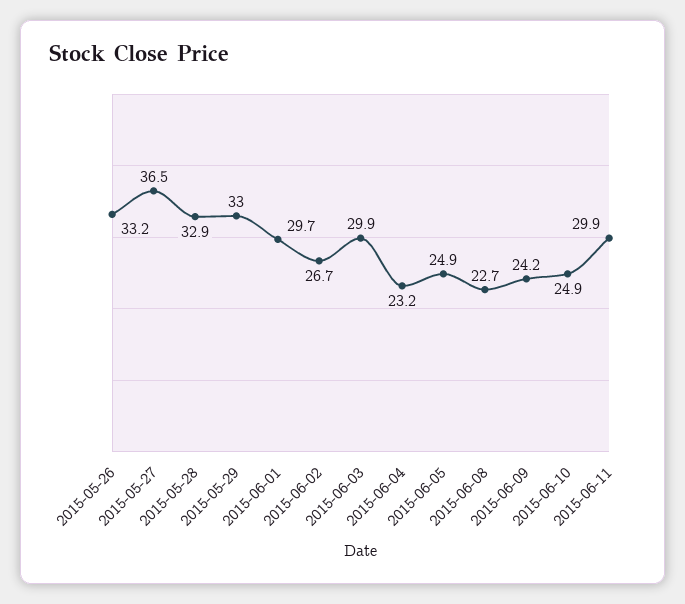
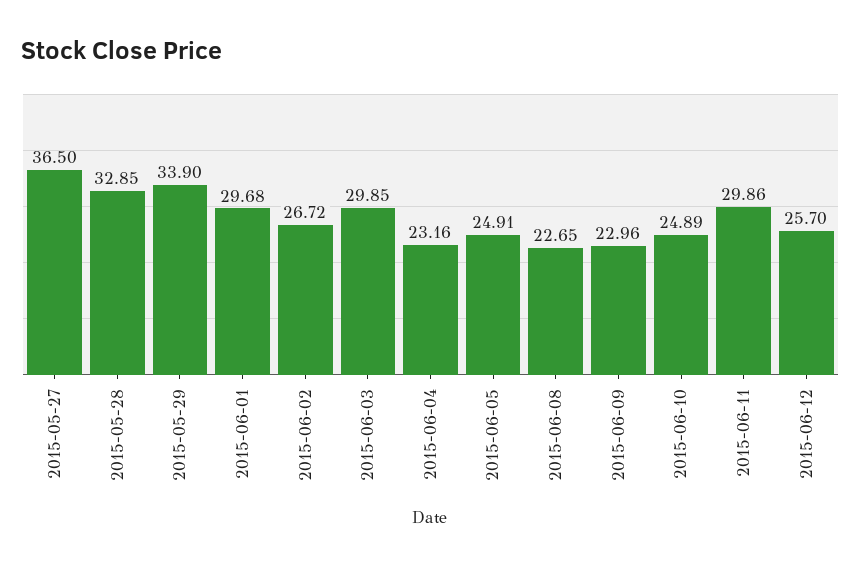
2015-05-26: 33.2 -> none
2015-05-29: 33 -> 33.9
2015-06-09: 24.2 -> 22.96
2015-06-12: none -> 25.7

